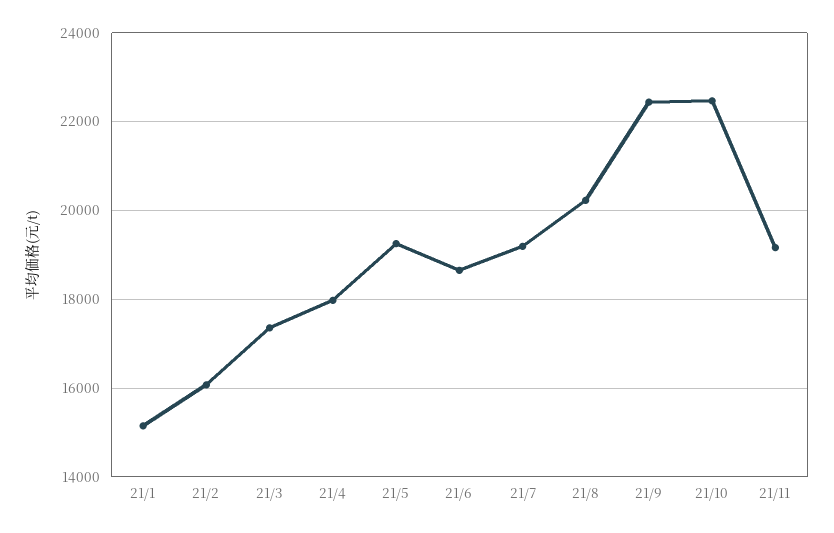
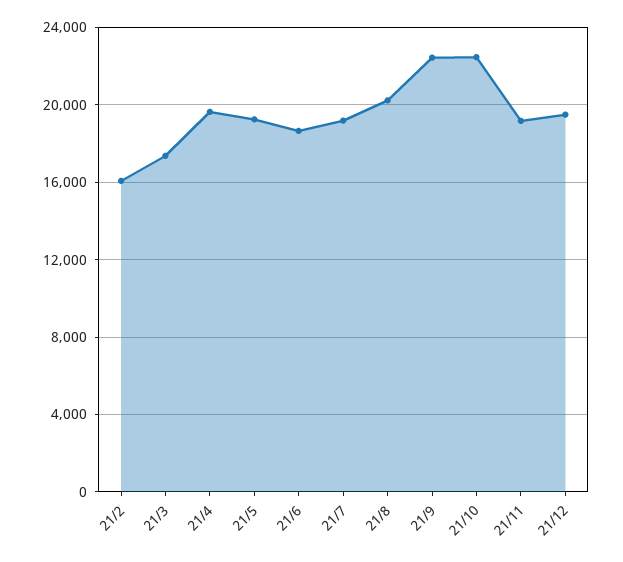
21/1: 15200 -> none
21/4: 18000 -> 19500
21/12: none -> 19500

